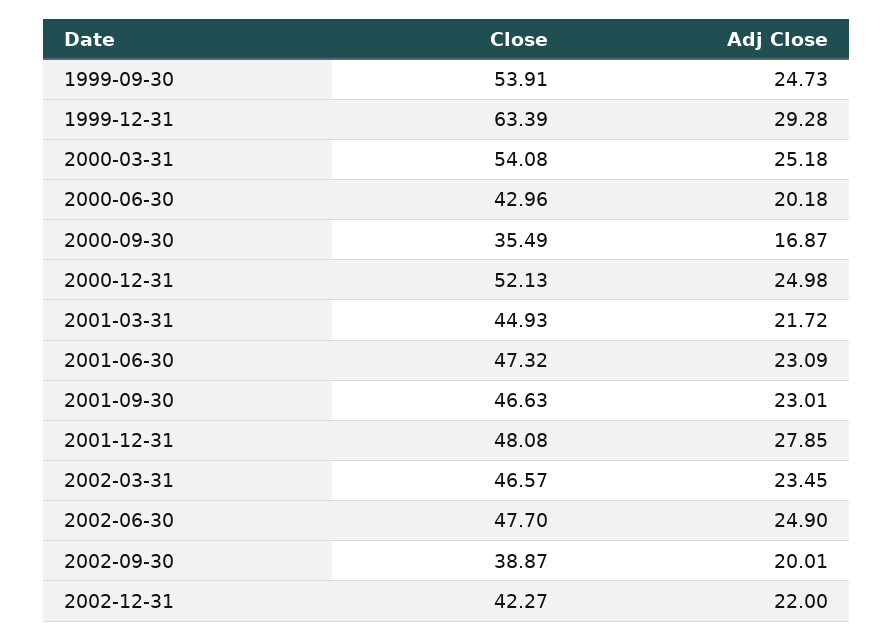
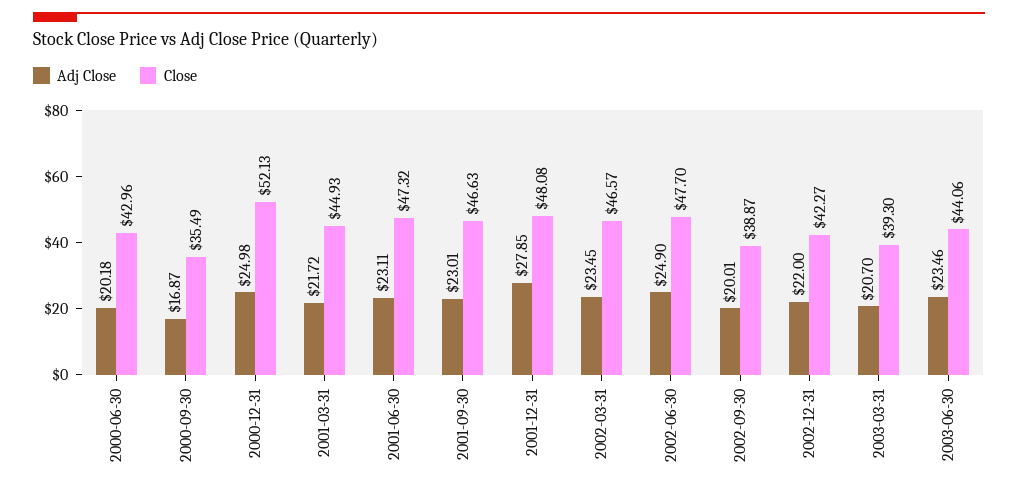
Close, 1999-09-30: 53.91 -> none
Adj Close, 1999-09-30: 24.73 -> none
Close, 1999-12-31: 63.39 -> none
Adj Close, 1999-12-31: 29.28 -> none
Close, 2000-03-31: 54.08 -> none
Adj Close, 2000-03-31: 25.18 -> none
Adj Close, 2001-06-30: 23.09 -> 23.11
Adj Close, 2003-03-31: none -> 20.7
Close, 2003-03-31: none -> 39.3
Adj Close, 2003-06-30: none -> 23.46
Close, 2003-06-30: none -> 44.06

